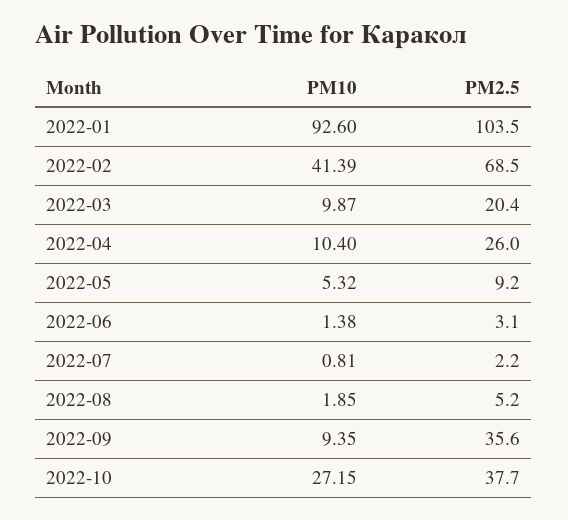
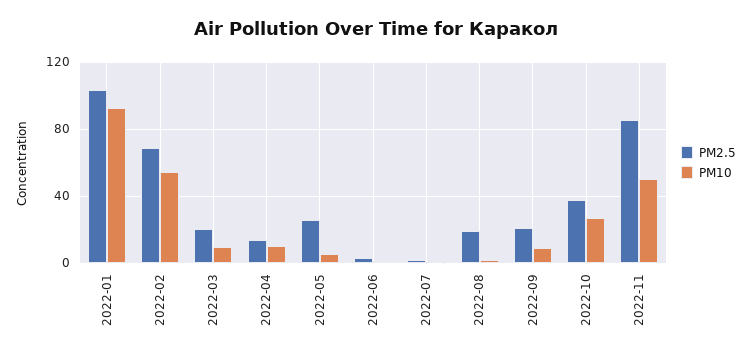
PM10, 2022-02: 41.39 -> 55
PM2.5, 2022-04: 26 -> 15
PM2.5, 2022-05: 9.2 -> 25
PM2.5, 2022-08: 5.2 -> 20
PM2.5, 2022-09: 35.6 -> 20
PM2.5, 2022-11: none -> 85
PM10, 2022-11: none -> 50

